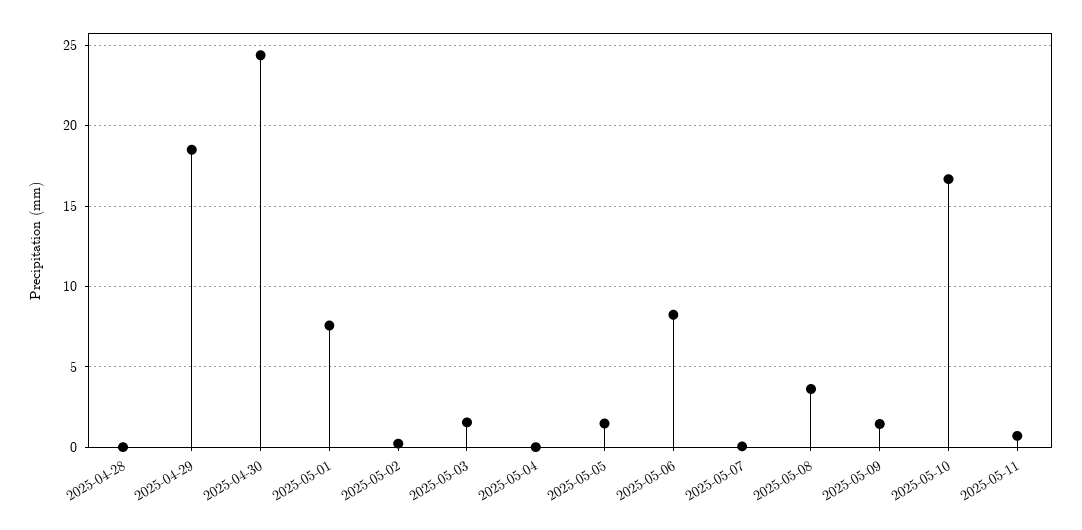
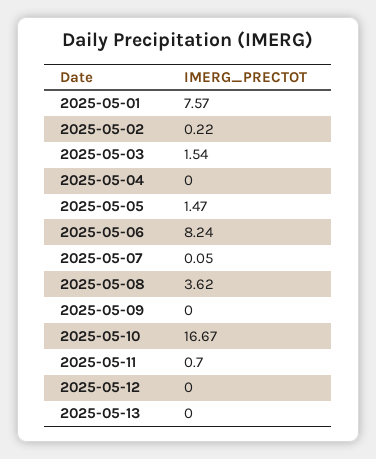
2025-04-28: 0 -> none
2025-04-29: 18.5 -> none
2025-04-30: 24.5 -> none
2025-05-09: 1.5 -> 0
2025-05-12: none -> 0
2025-05-13: none -> 0

